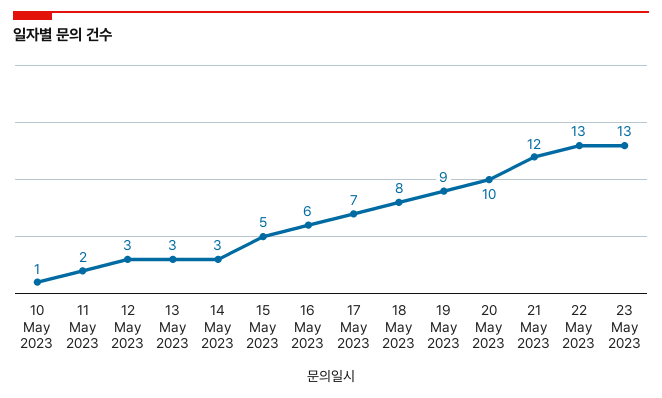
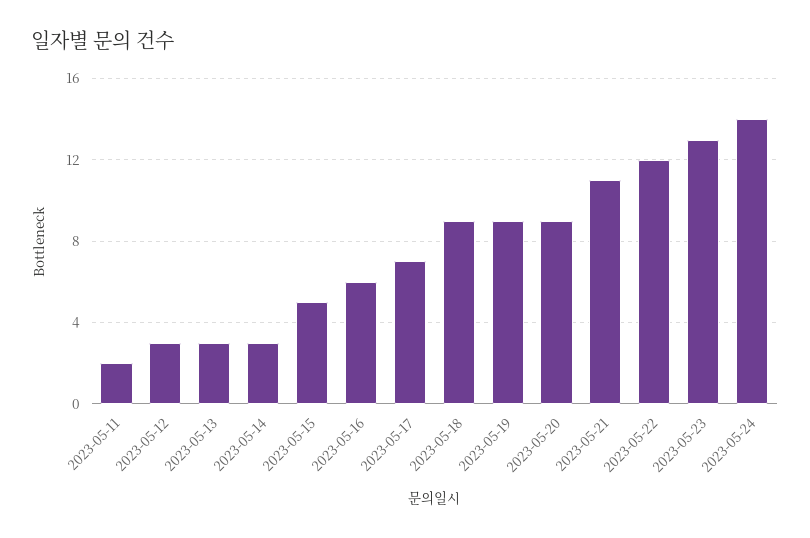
10 May 2023: 1 -> none
18 May 2023: 8 -> 9
20 May 2023: 10 -> 9
21 May 2023: 12 -> 11
22 May 2023: 13 -> 12
2023-05-24: none -> 14

